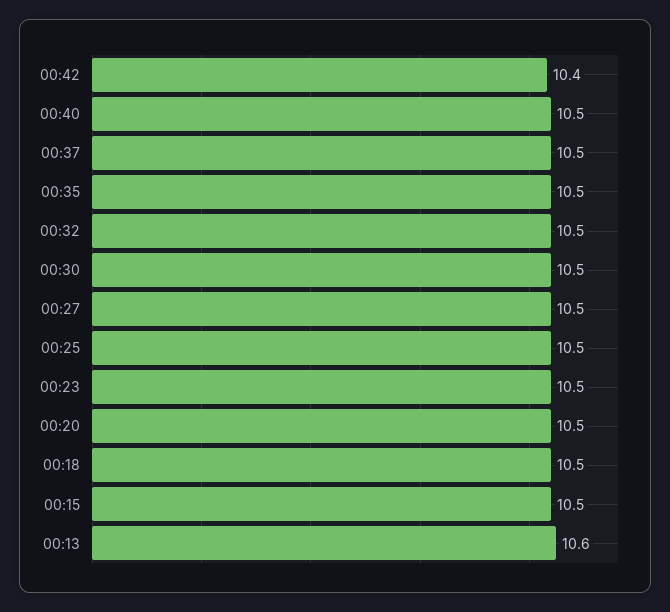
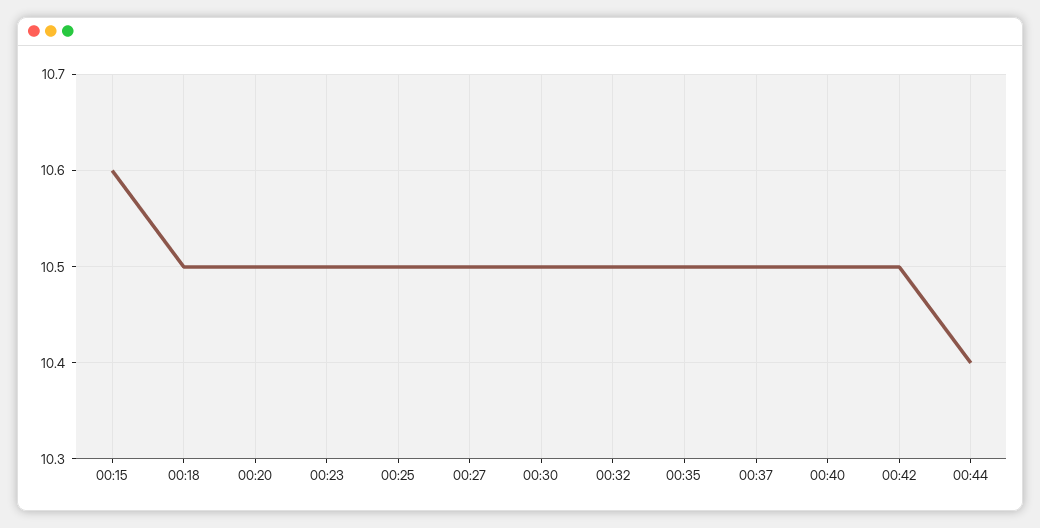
00:42: 10.4 -> 10.5
00:15: 10.5 -> 10.6
00:13: 10.6 -> none
00:44: none -> 10.4

